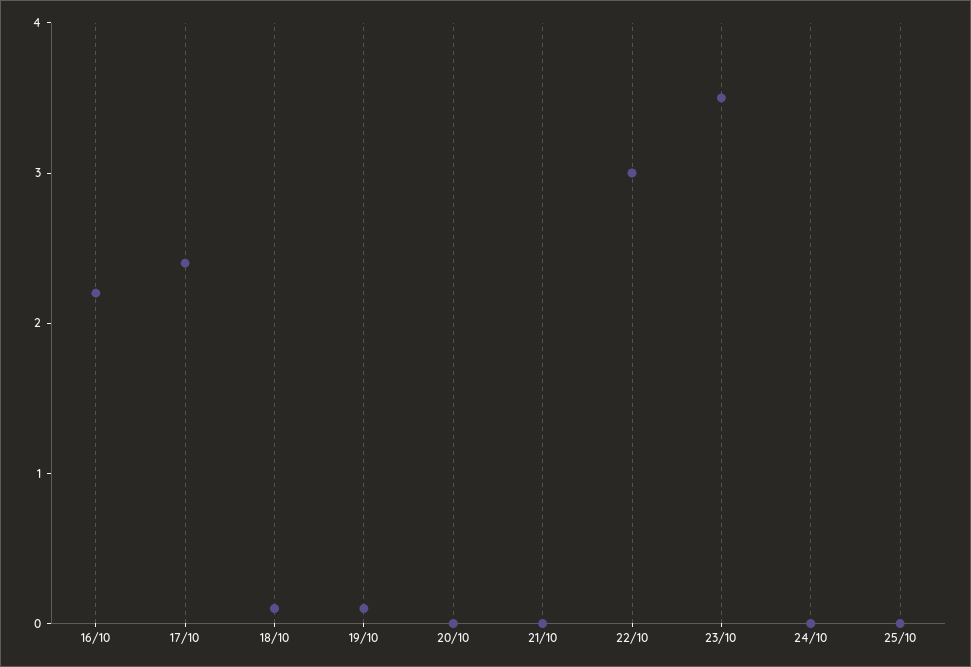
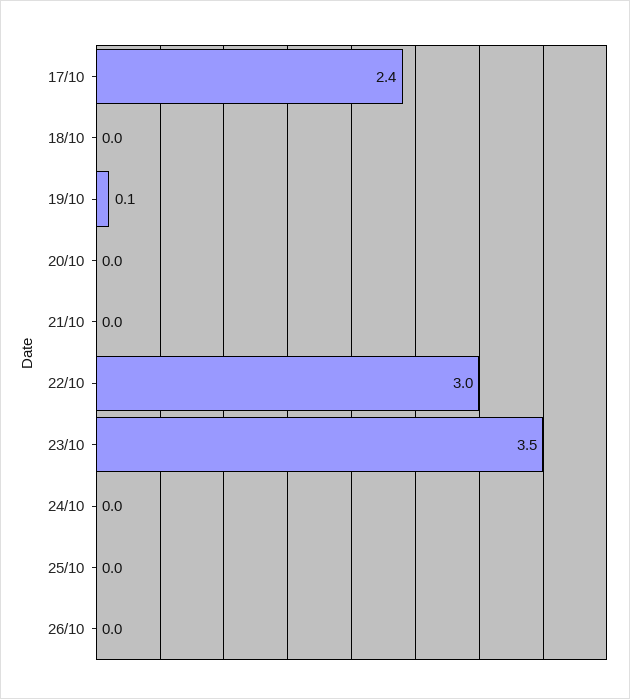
16/10: 2.2 -> none
18/10: 0.1 -> 0
26/10: none -> 0

